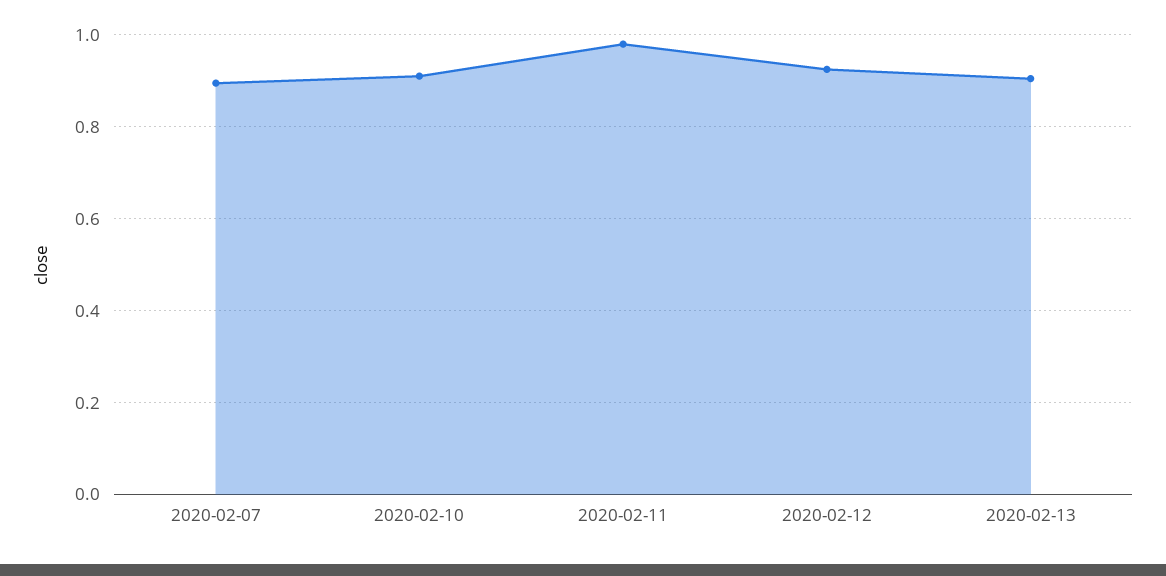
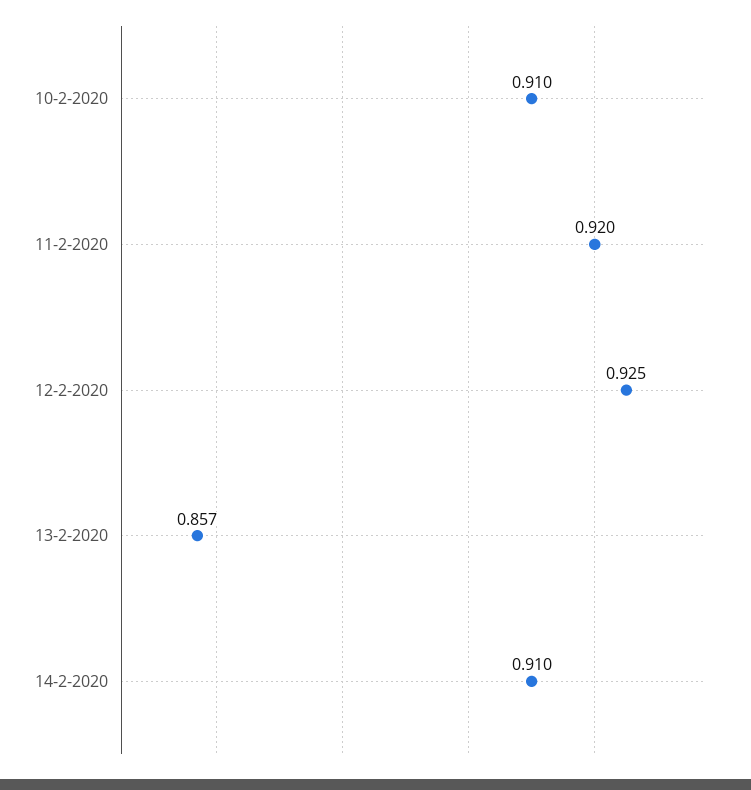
2020-02-07: 0.9 -> none
2020-02-11: 0.98 -> 0.92
2020-02-13: 0.9 -> 0.857
14-2-2020: none -> 0.91

